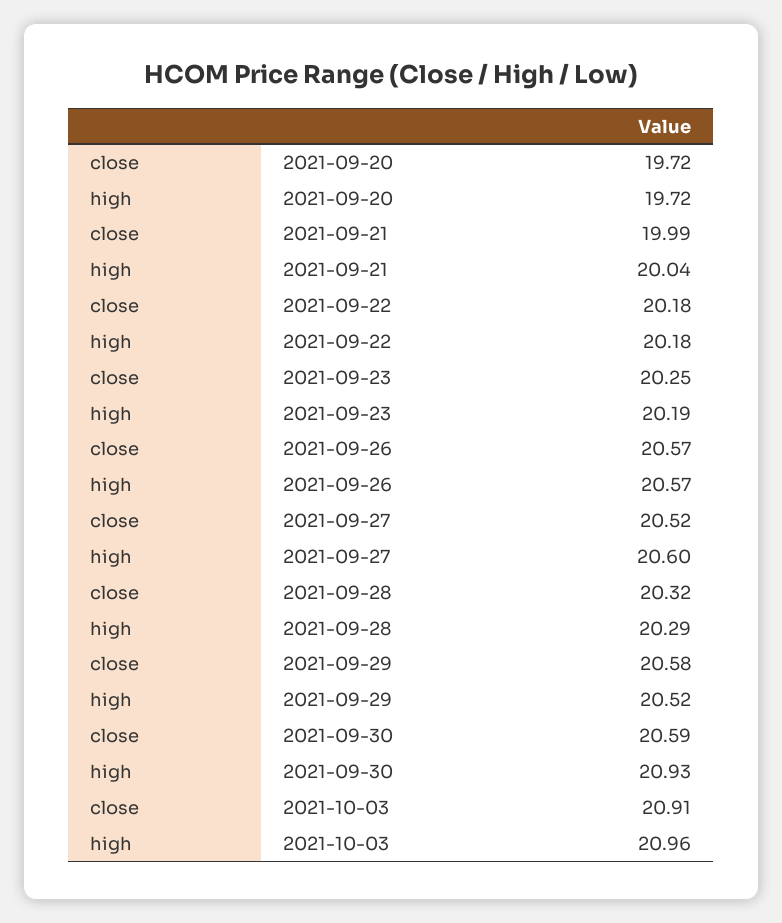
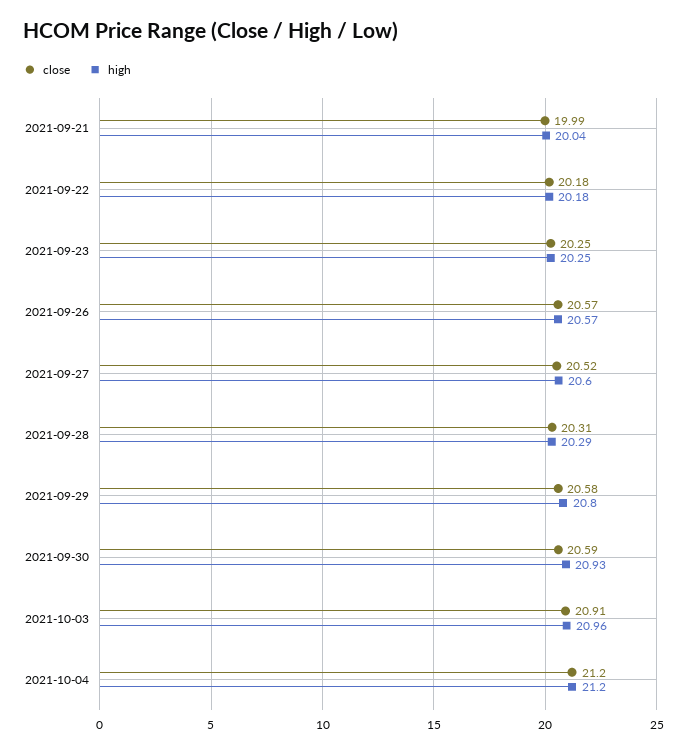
close, 2021-09-20: 19.72 -> none
high, 2021-09-20: 19.72 -> none
high, 2021-09-23: 20.19 -> 20.25
close, 2021-09-28: 20.32 -> 20.31
high, 2021-09-29: 20.52 -> 20.8
close, 2021-10-04: none -> 21.2
high, 2021-10-04: none -> 21.2

